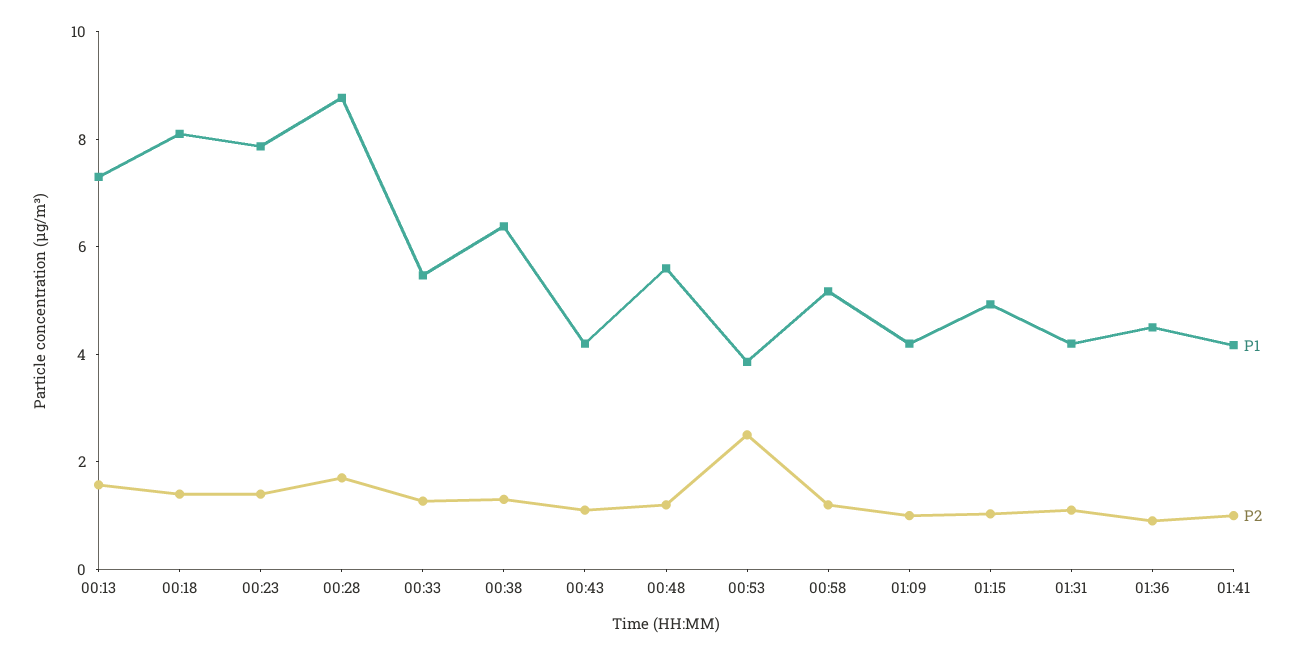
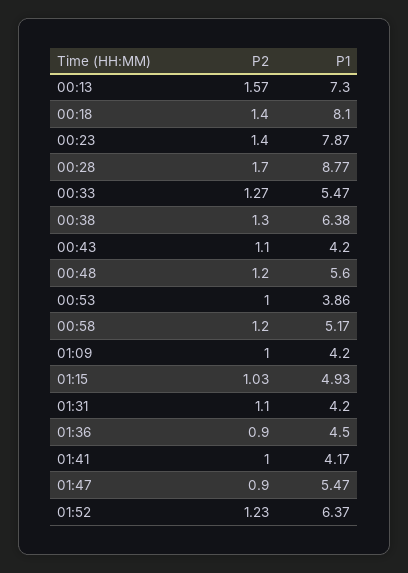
P2, 00:53: 2.5 -> 1
P2, 01:47: none -> 0.9
P1, 01:47: none -> 5.47
P2, 01:52: none -> 1.23
P1, 01:52: none -> 6.37

